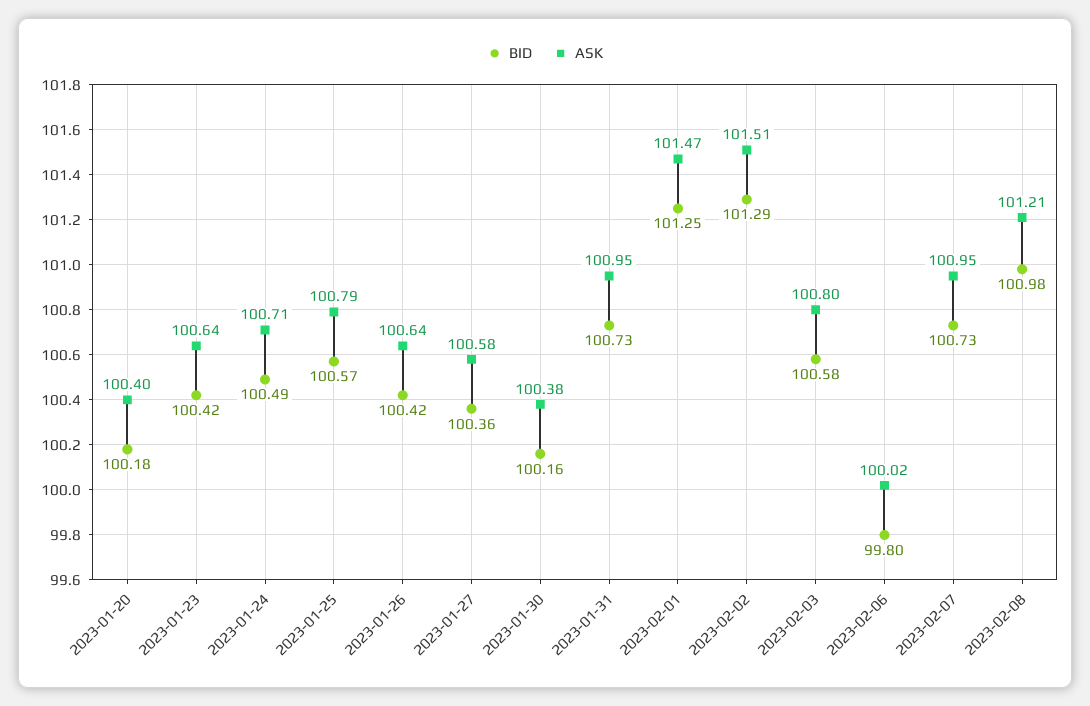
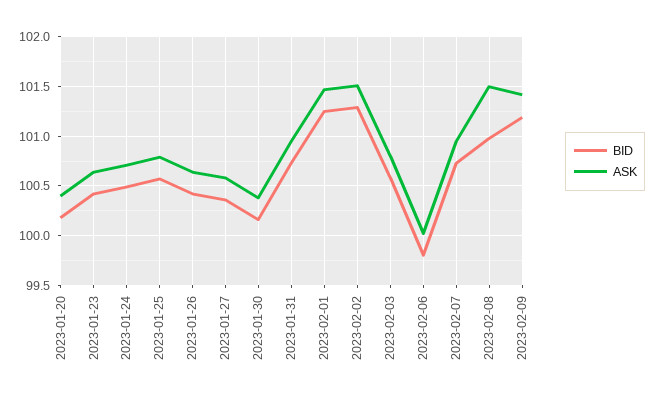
ASK, 2023-02-08: 101.21 -> 101.5
BID, 2023-02-09: none -> 101.2
ASK, 2023-02-09: none -> 101.4

